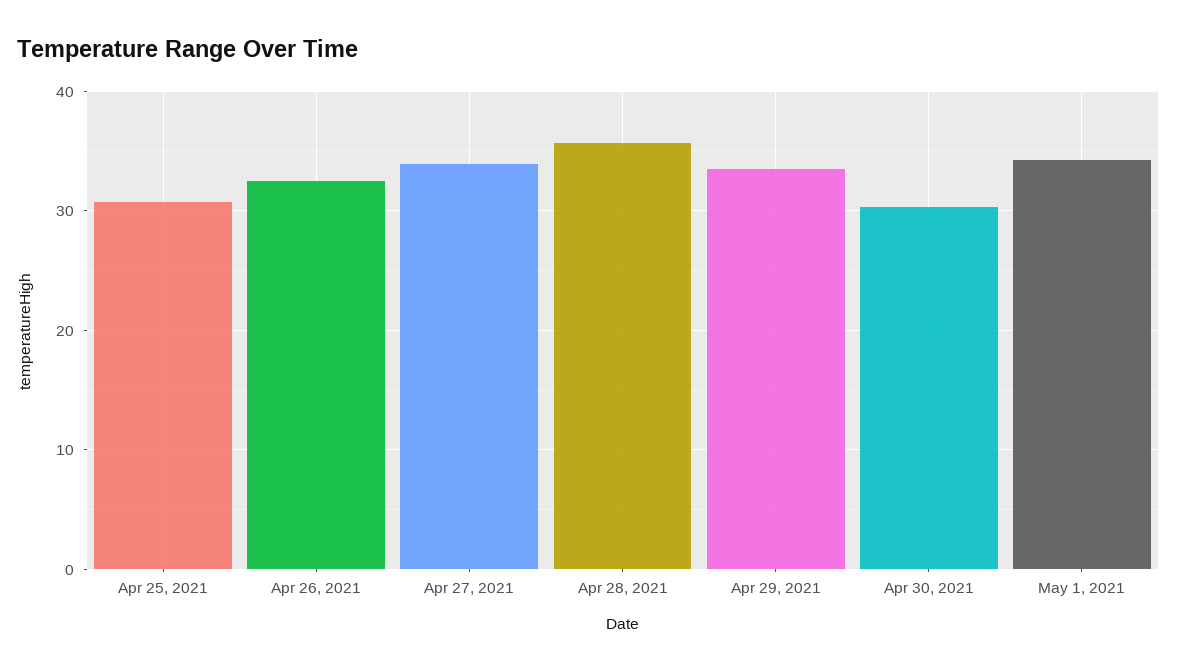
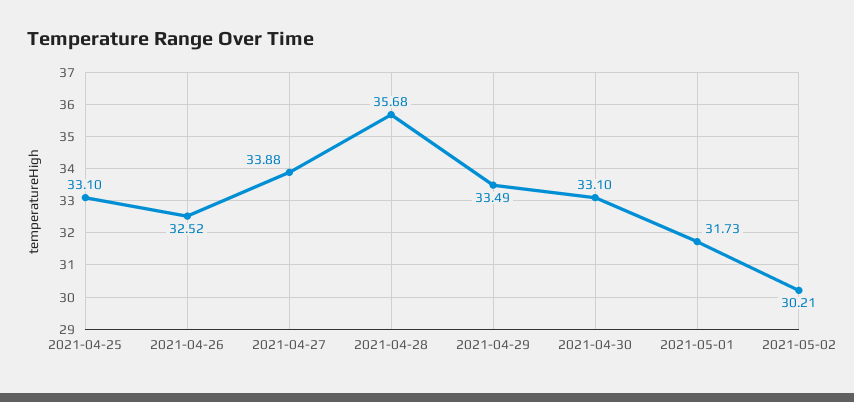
Apr 25, 2021: 31 -> 33.1
Apr 30, 2021: 30 -> 33.1
May 1, 2021: 34 -> 31.73
2021-05-02: none -> 30.21

